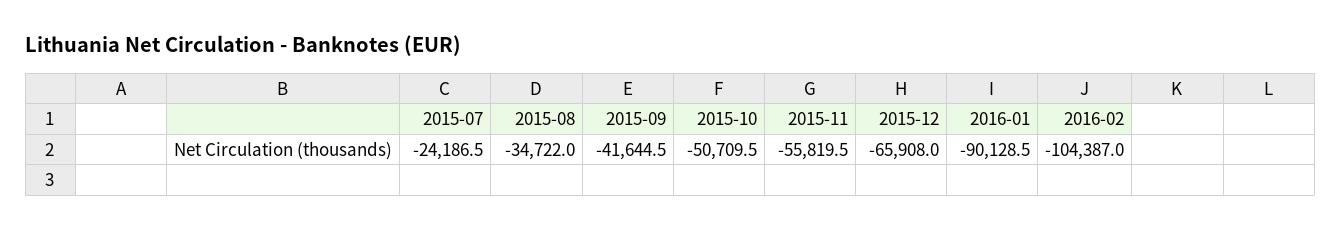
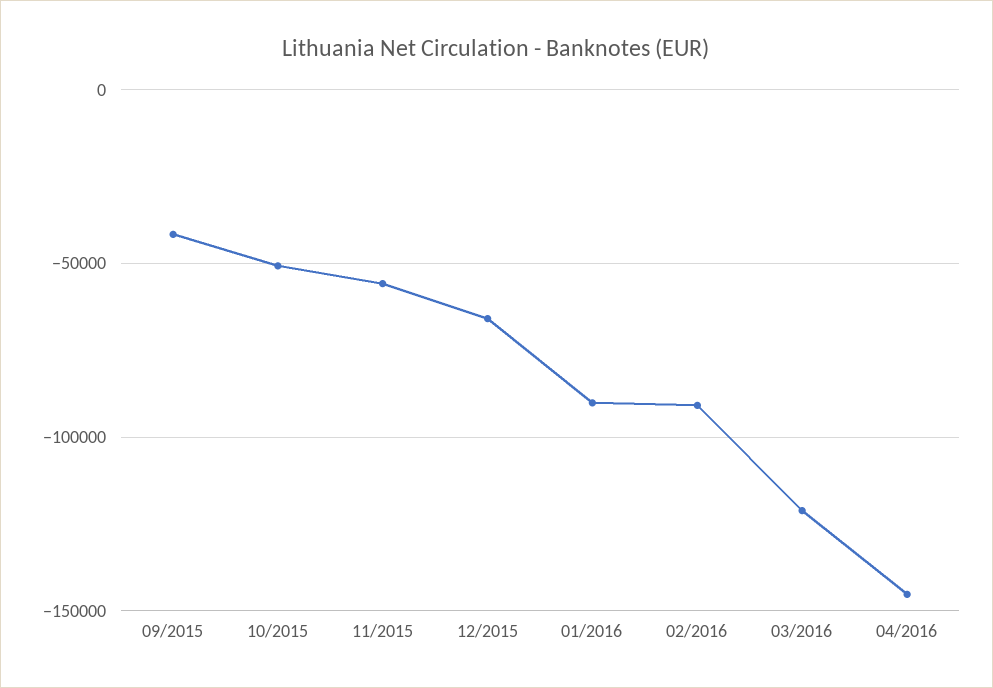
2015-07: -24186.5 -> none
2015-08: -34722 -> none
2016-02: -104387 -> -90000
03/2016: none -> -120000
04/2016: none -> -145000

